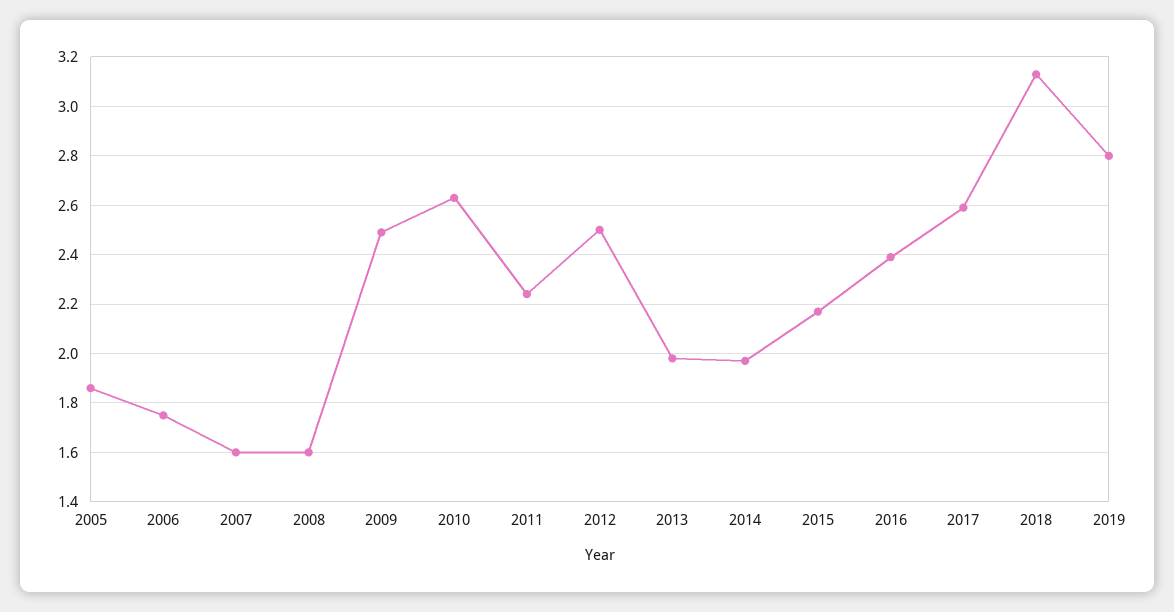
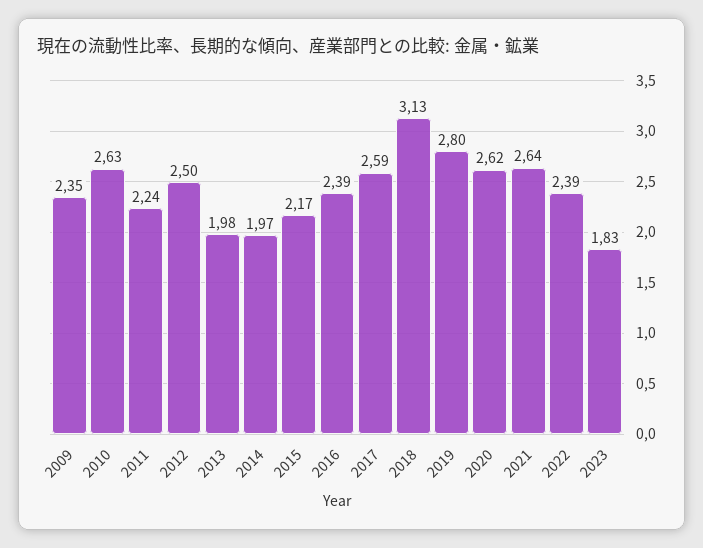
2005: 1.85 -> none
2006: 1.75 -> none
2007: 1.6 -> none
2008: 1.6 -> none
2009: 2.5 -> 2.35
2020: none -> 2.62
2021: none -> 2.64
2022: none -> 2.39
2023: none -> 1.83

